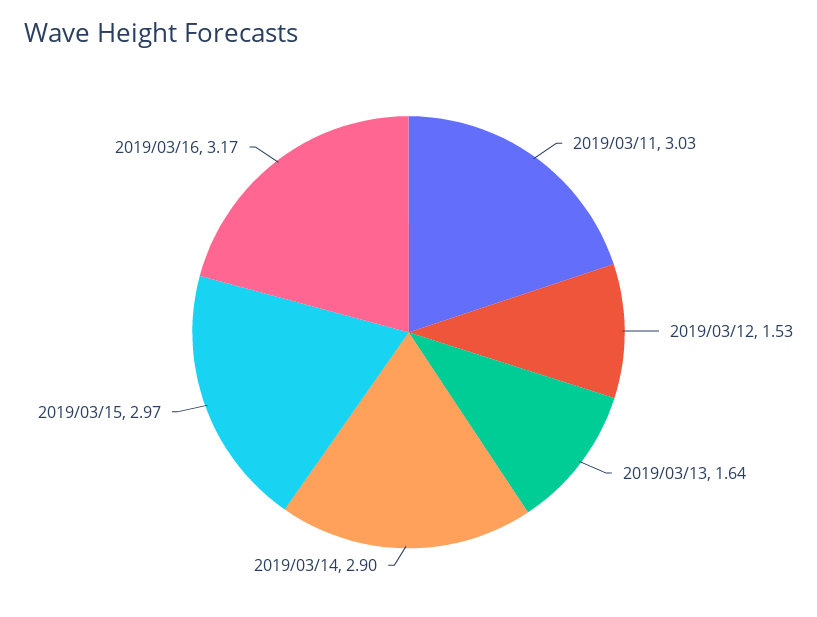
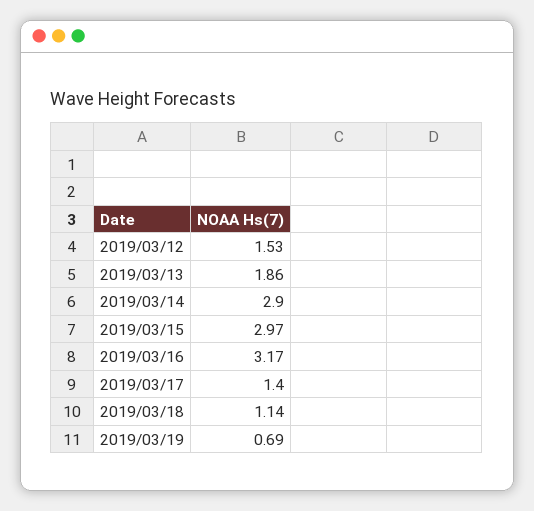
2019/03/11: 3.03 -> none
2019/03/13: 1.64 -> 1.86
2019/03/17: none -> 1.4
2019/03/18: none -> 1.14
2019/03/19: none -> 0.69

